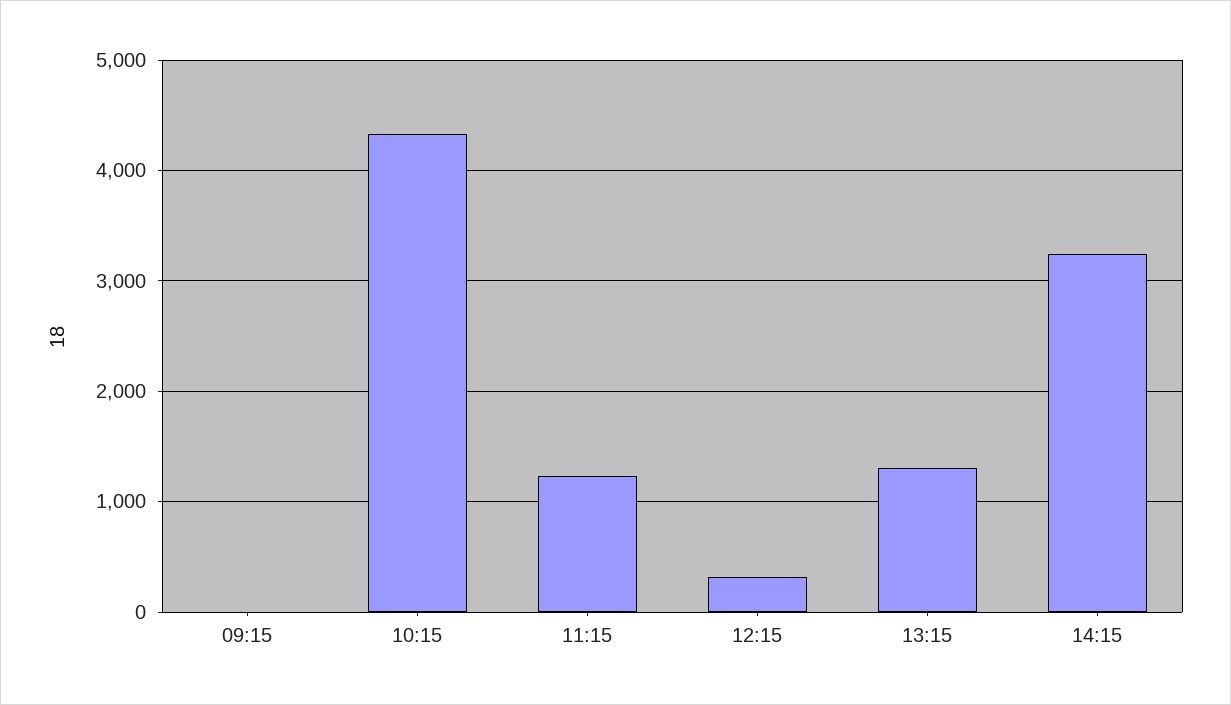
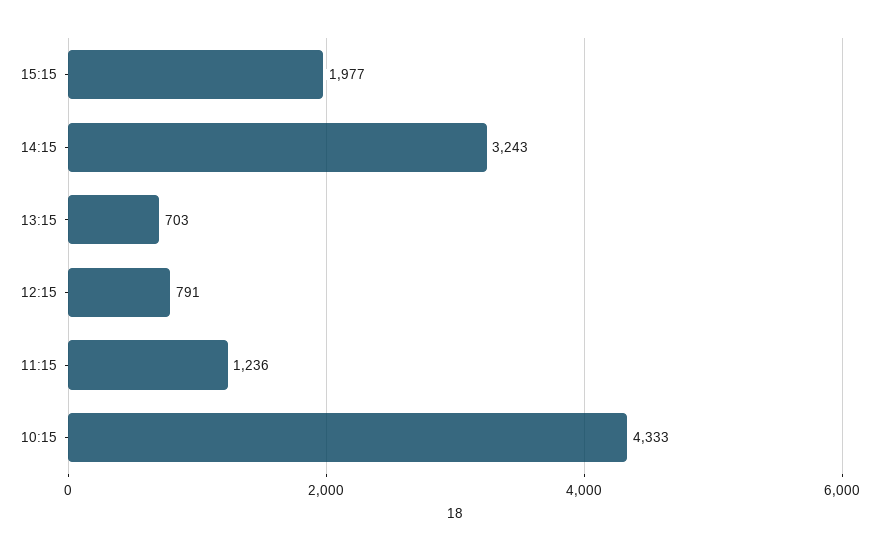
09:15: 0 -> none
12:15: 300 -> 791
13:15: 1300 -> 703
15:15: none -> 1977

